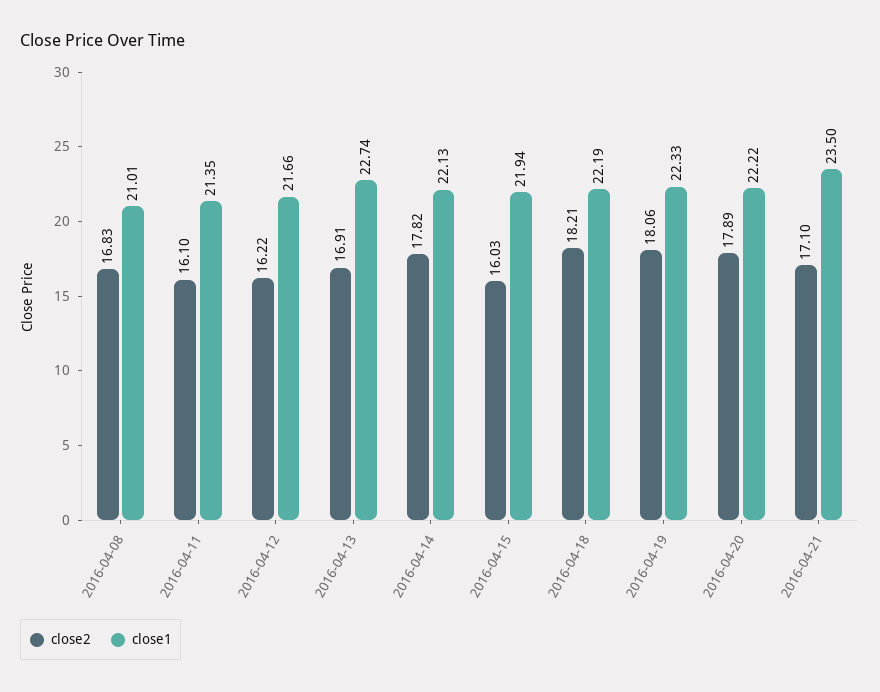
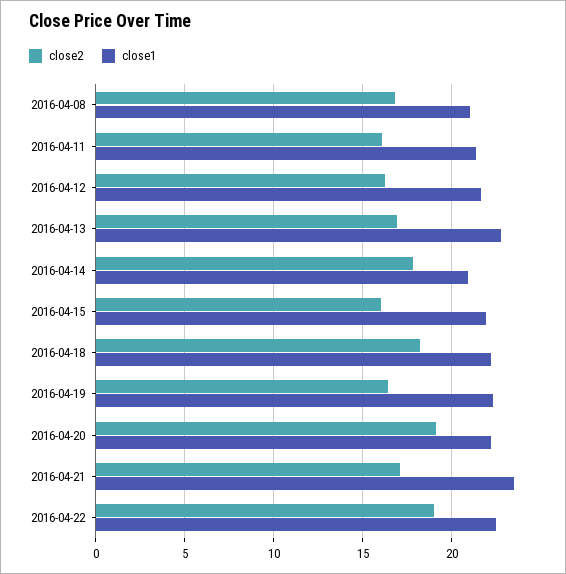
close1, 2016-04-14: 22.13 -> 21
close2, 2016-04-19: 18.06 -> 16.5
close2, 2016-04-20: 17.89 -> 19
close2, 2016-04-22: none -> 19
close1, 2016-04-22: none -> 22.5

